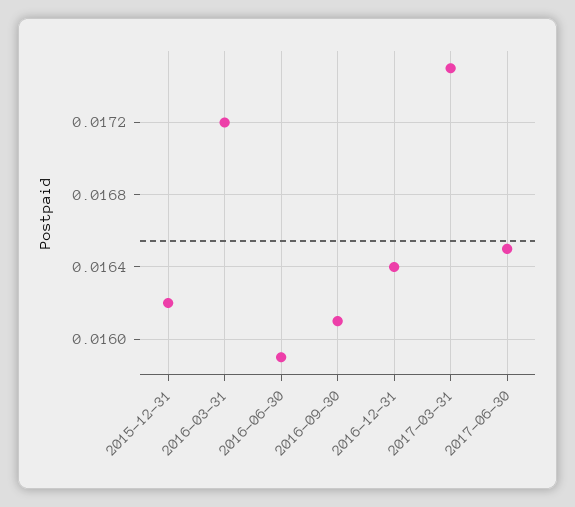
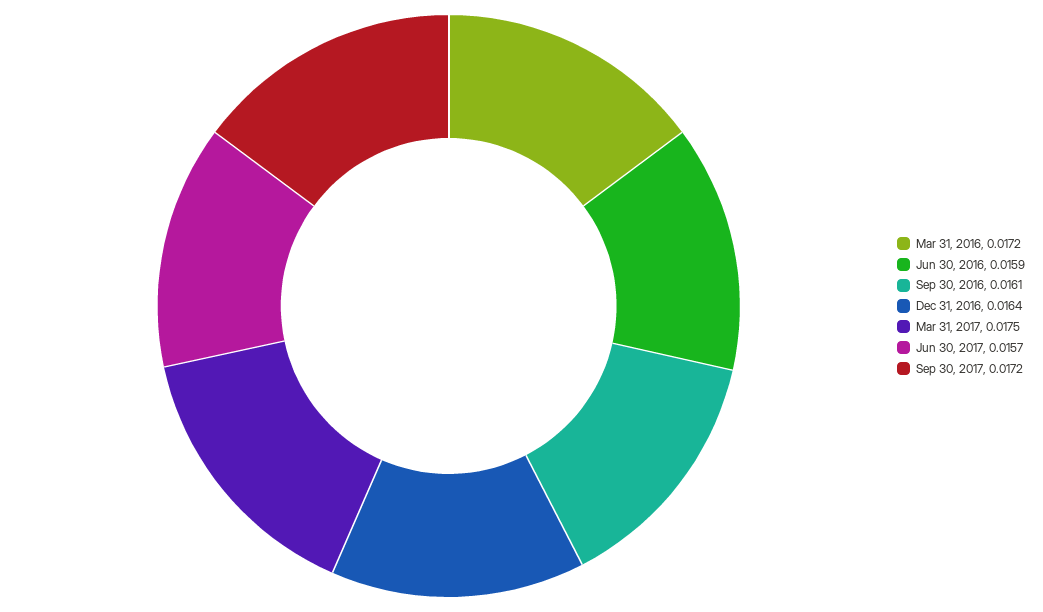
2015-12-31: 0.0162 -> none
2017-06-30: 0.0165 -> 0.0157
Sep 30, 2017: none -> 0.0172

